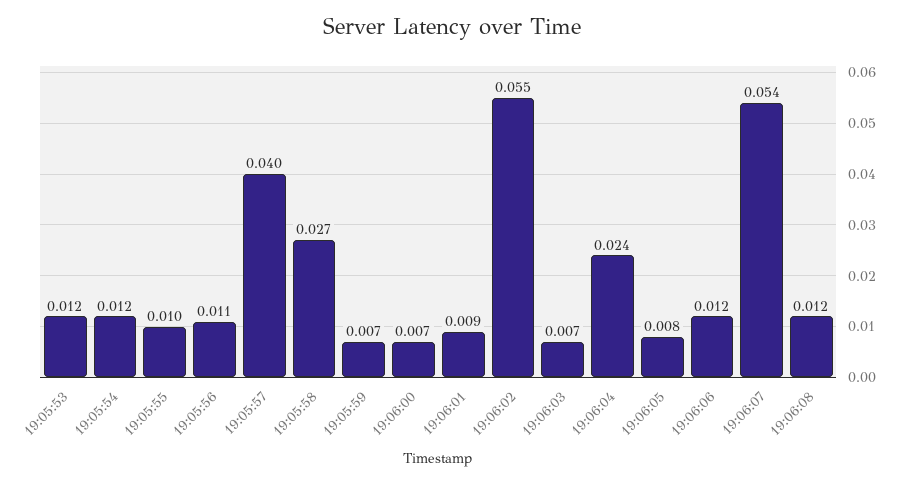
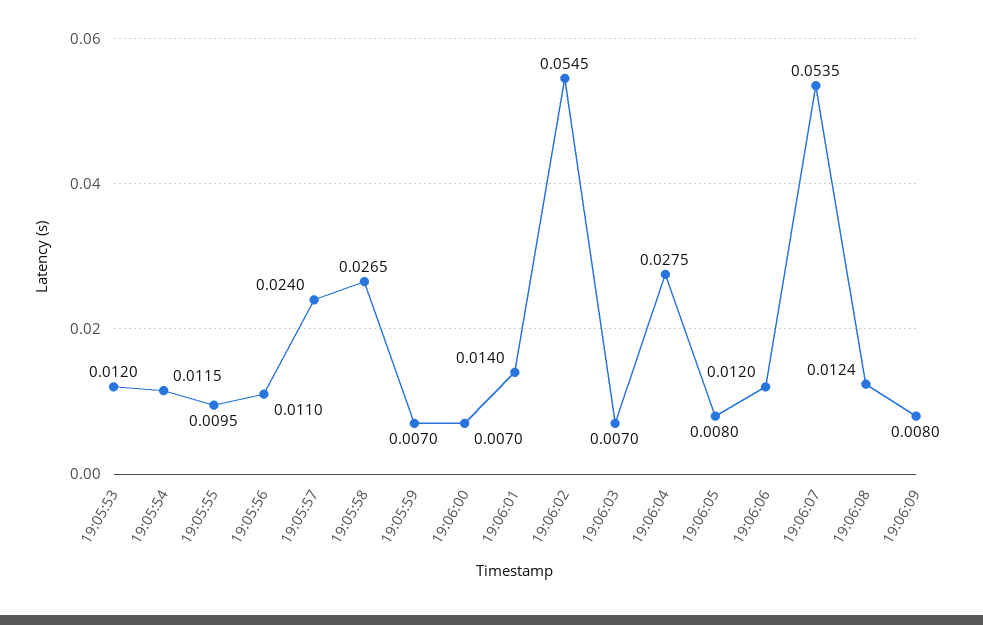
19:05:57: 0.04 -> 0.024
19:06:01: 0.009 -> 0.014
19:06:04: 0.024 -> 0.0275
19:06:09: none -> 0.008

